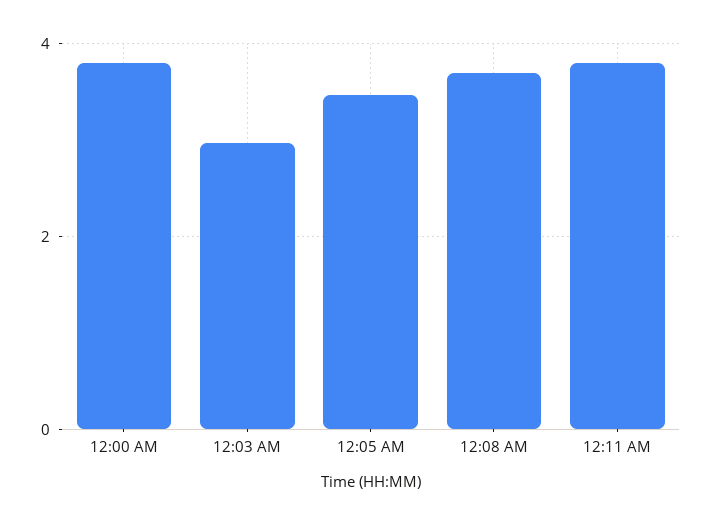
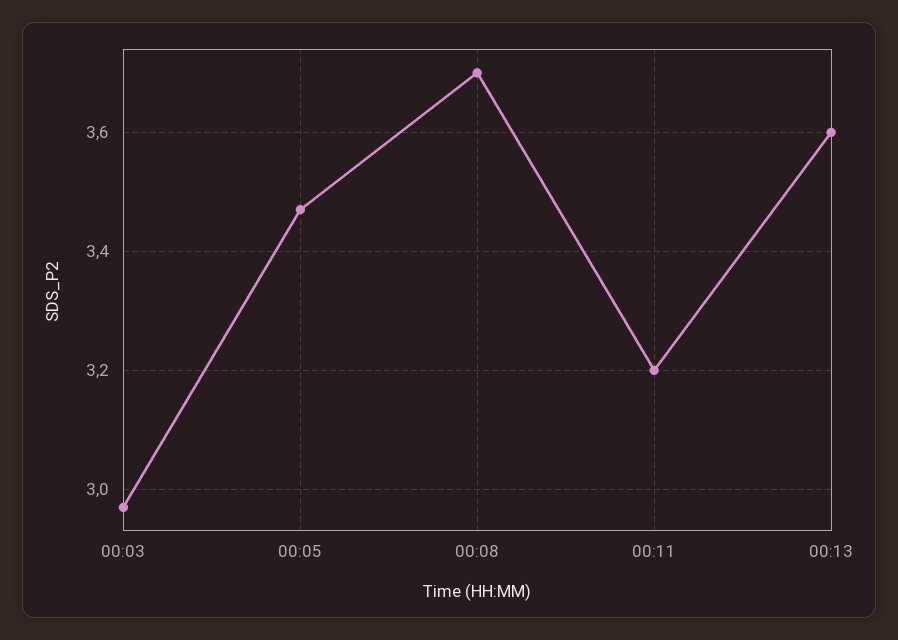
12:00 AM: 3.8 -> none
12:11 AM: 3.8 -> 3.2
00:13: none -> 3.6

